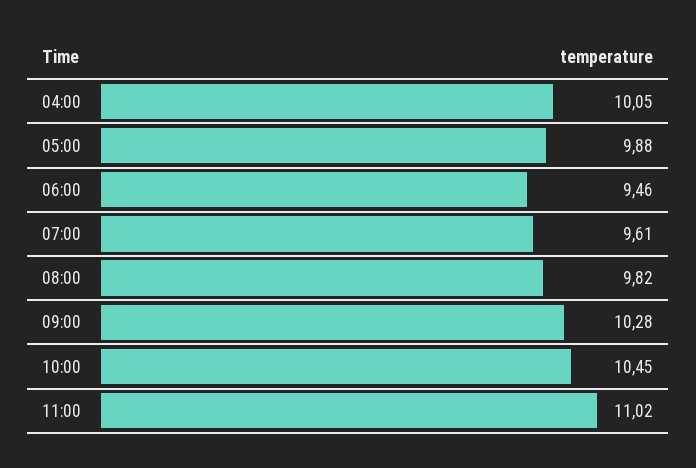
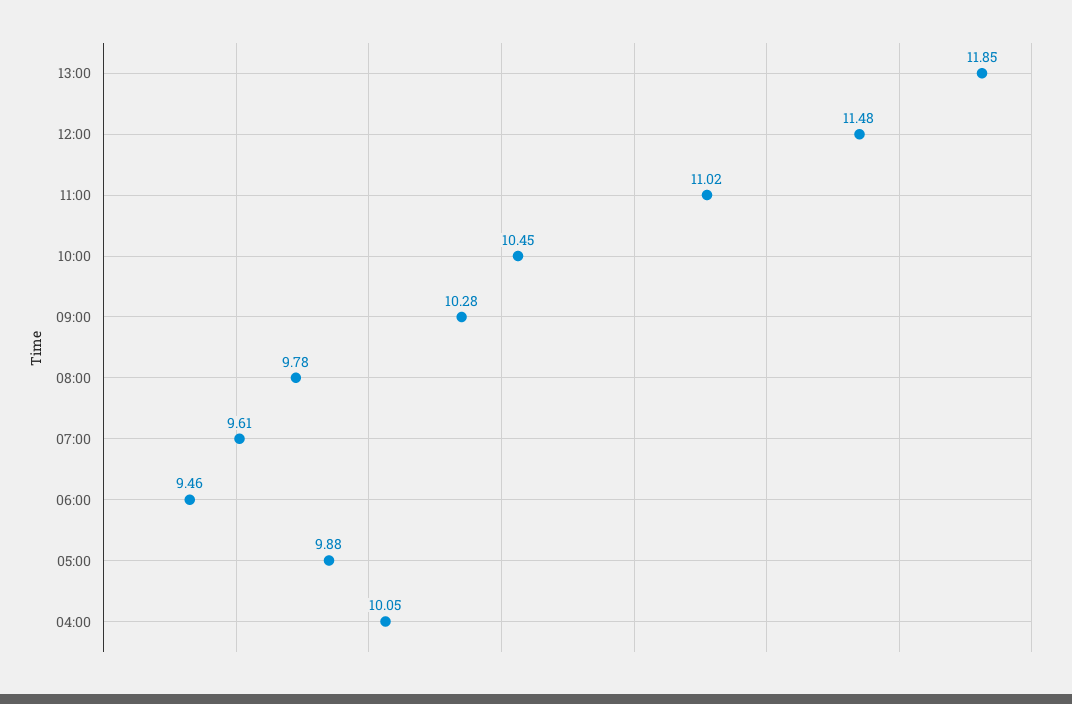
08:00: 9.82 -> 9.78
13:00: none -> 11.85
12:00: none -> 11.48

